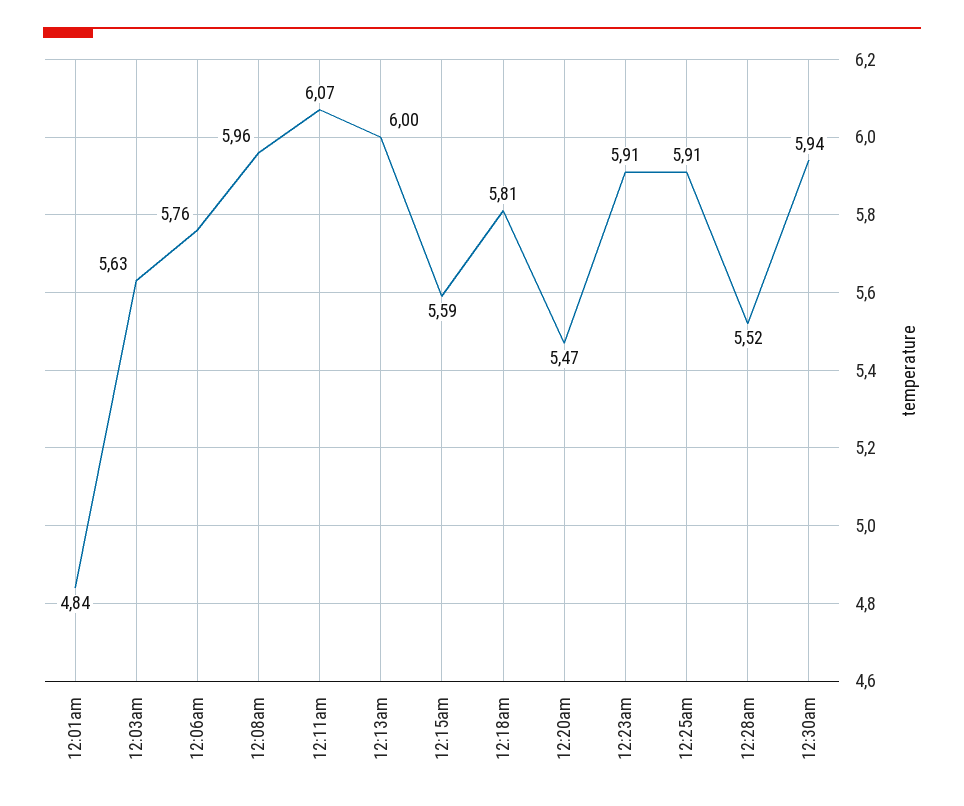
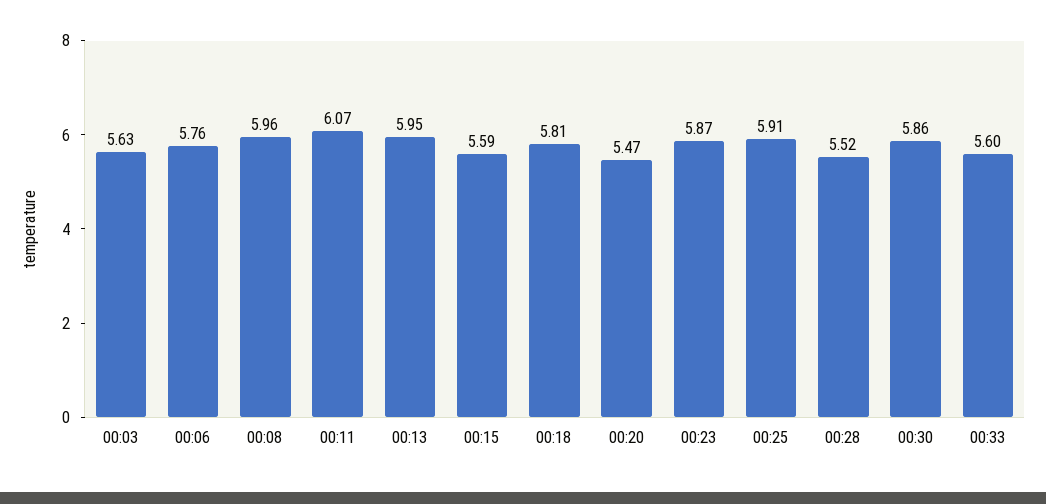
12:01am: 4.84 -> none
12:13am: 6 -> 5.95
12:23am: 5.91 -> 5.87
12:30am: 5.94 -> 5.86
00:33: none -> 5.6

